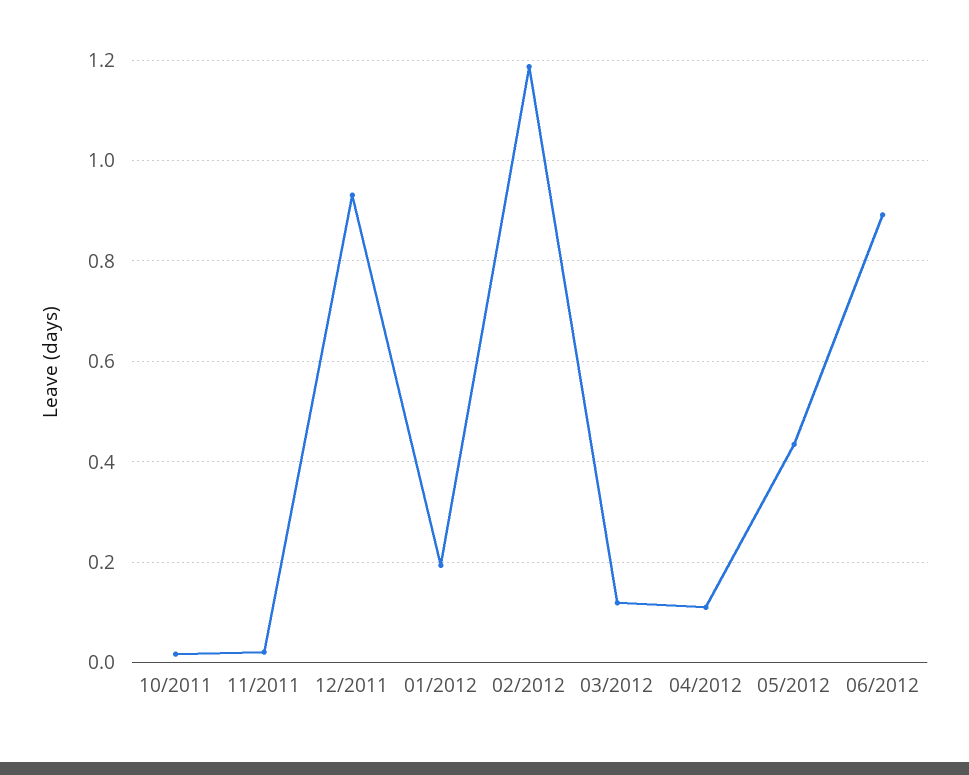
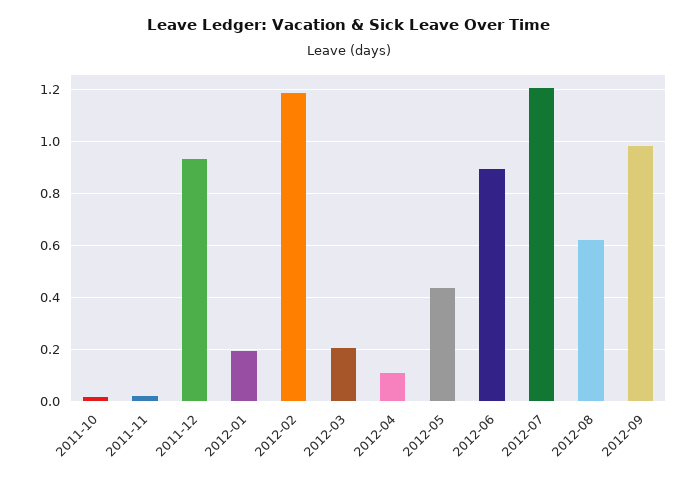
03/2012: 0.12 -> 0.2
2012-07: none -> 1.2
2012-08: none -> 0.625
2012-09: none -> 0.975

